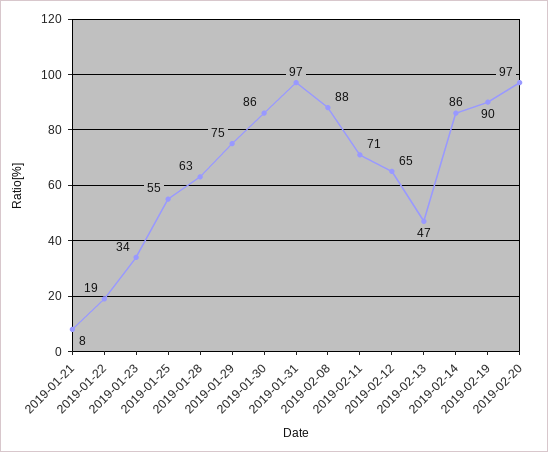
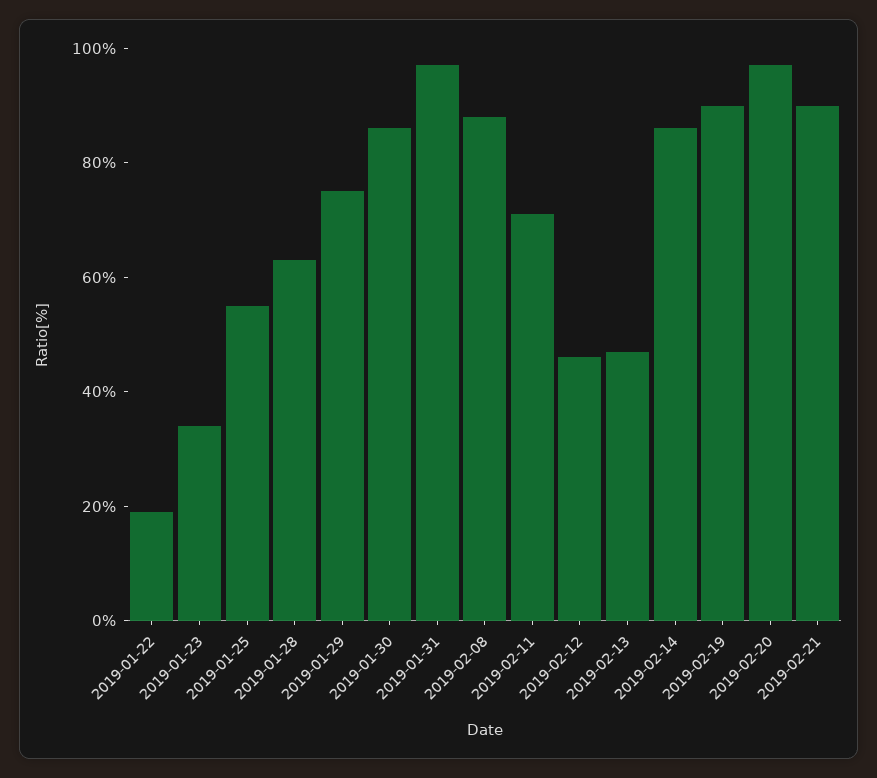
2019-01-21: 8 -> none
2019-02-12: 65 -> 45
2019-02-21: none -> 90

